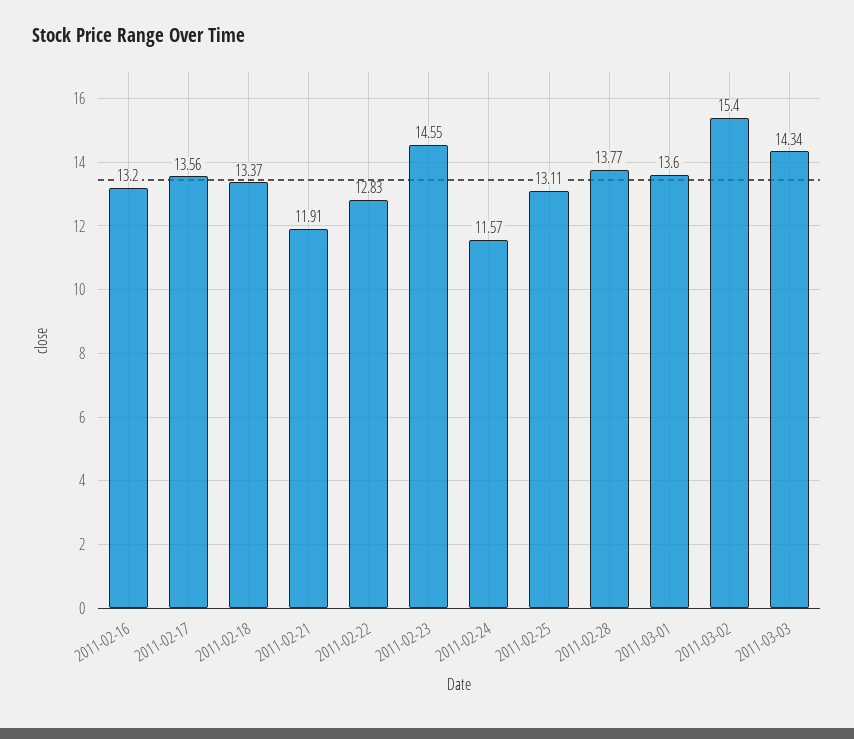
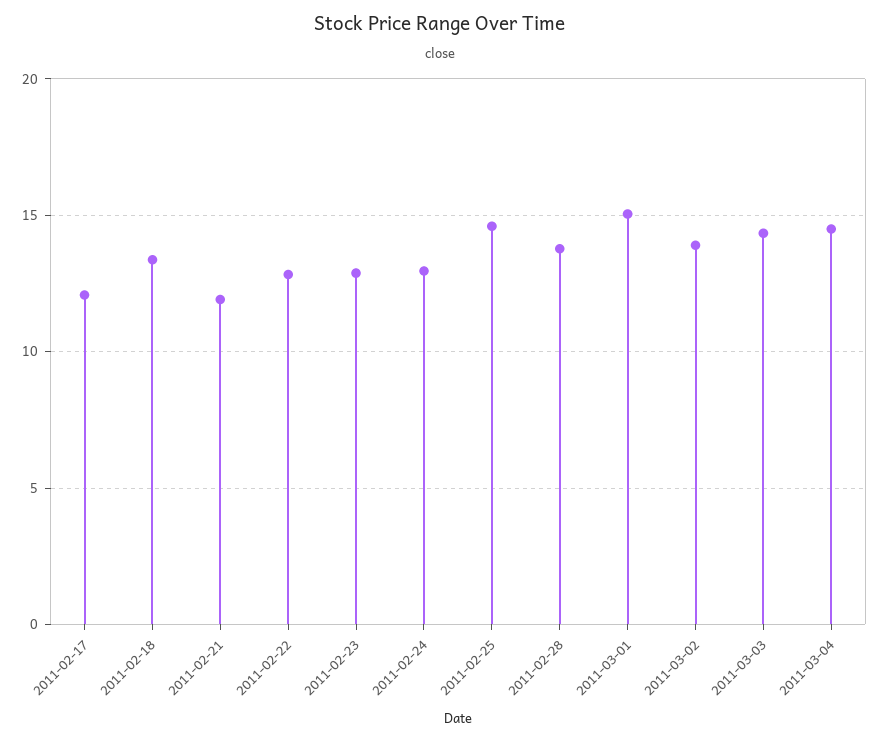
2011-02-16: 13.2 -> none
2011-02-17: 13.56 -> 12
2011-02-23: 14.55 -> 13
2011-02-24: 11.57 -> 13
2011-02-25: 13.11 -> 14.5
2011-03-01: 13.6 -> 15
2011-03-02: 15.4 -> 14
2011-03-04: none -> 14.5

